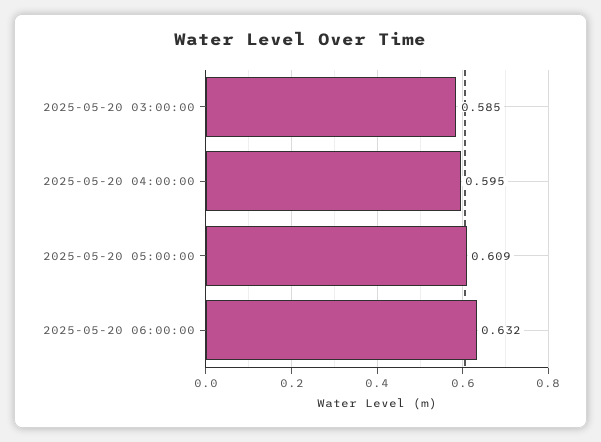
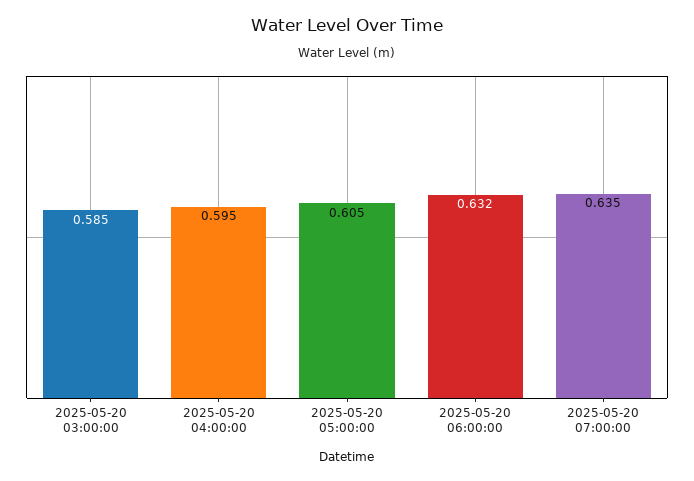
2025-05-20 05:00:00: 0.609 -> 0.605
2025-05-20 07:00:00: none -> 0.635

